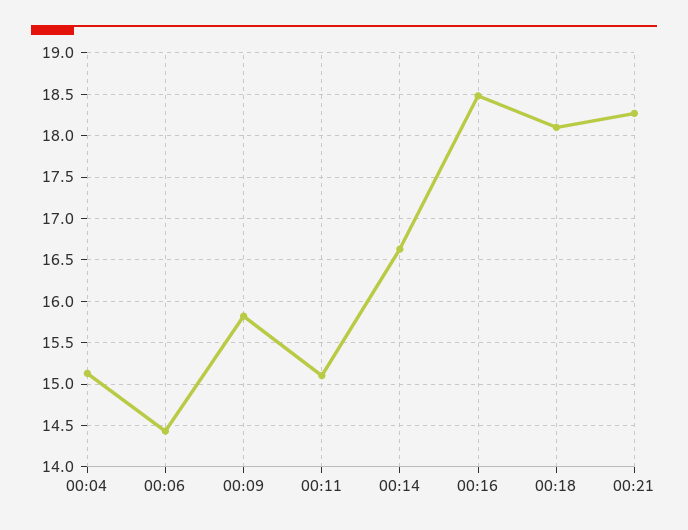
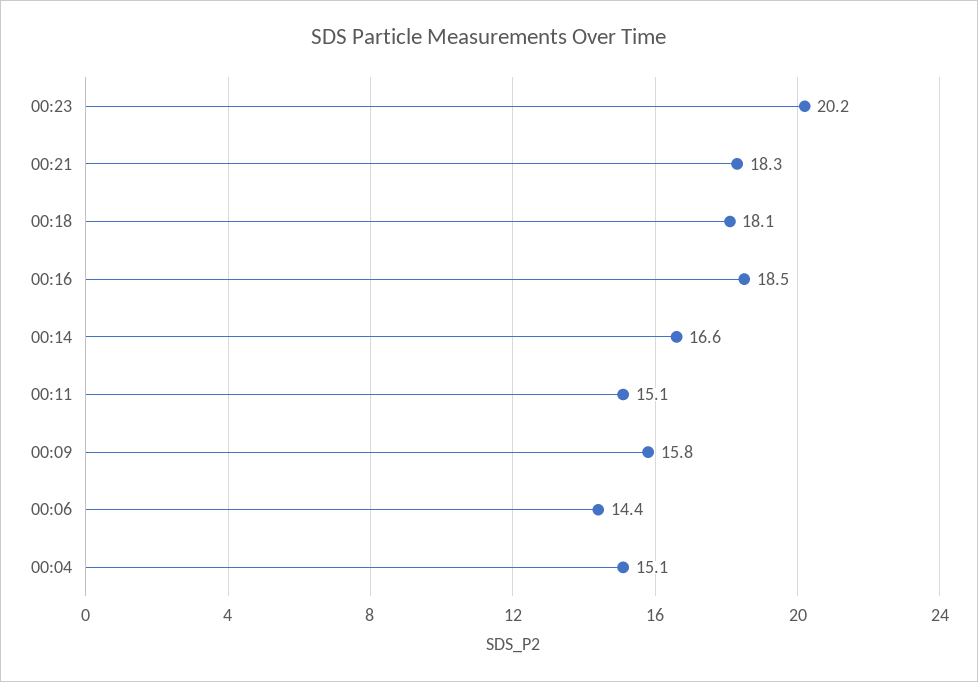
00:23: none -> 20.2

